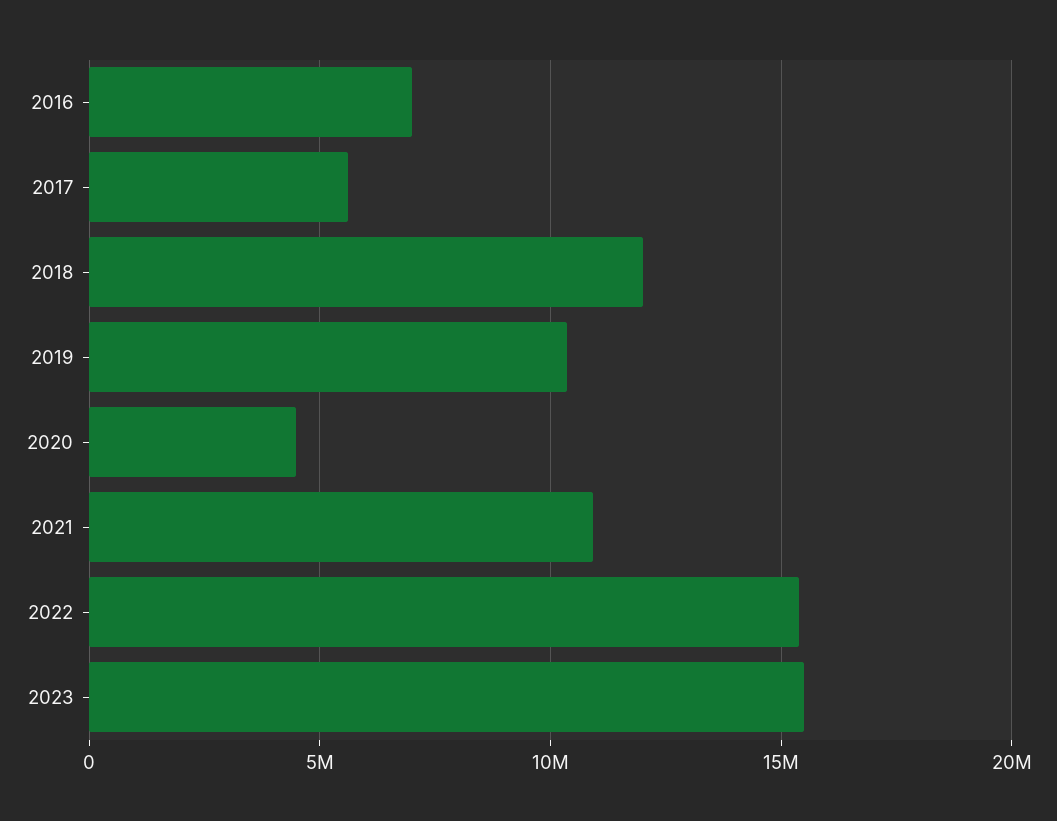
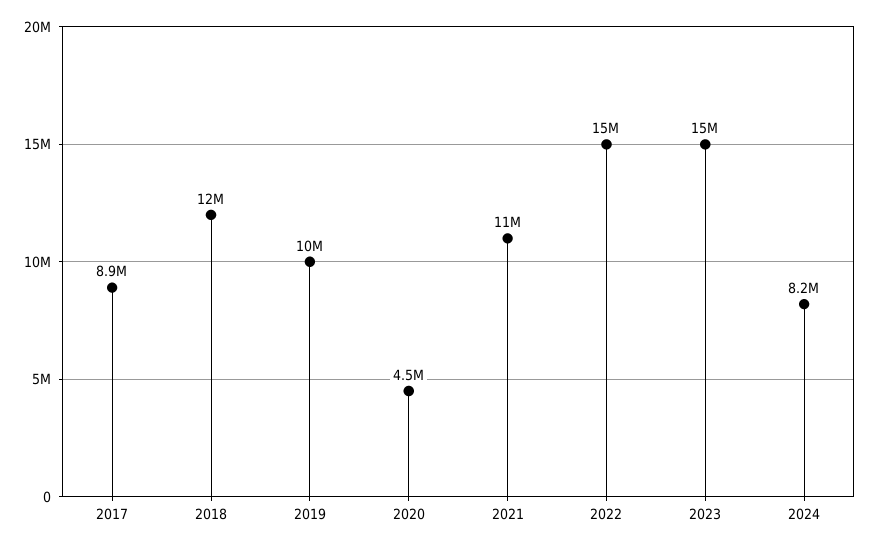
2016: 7000000 -> none
2017: 5500000 -> 8900000
2024: none -> 8200000

